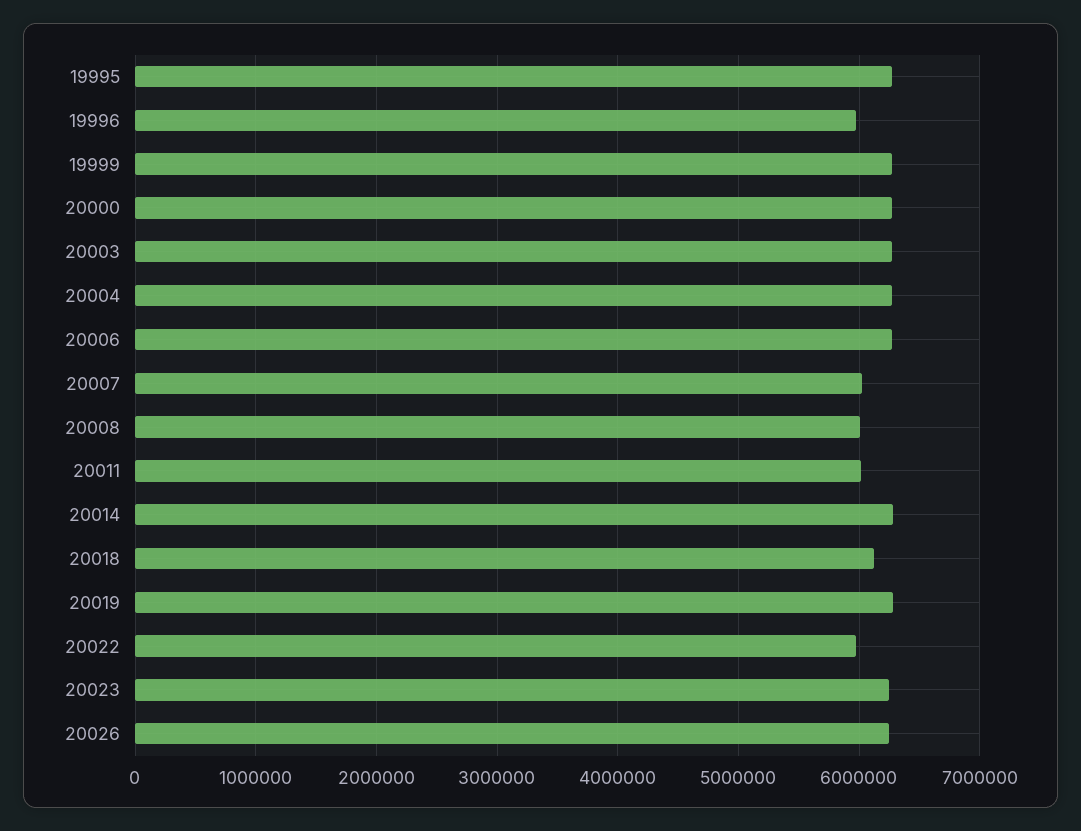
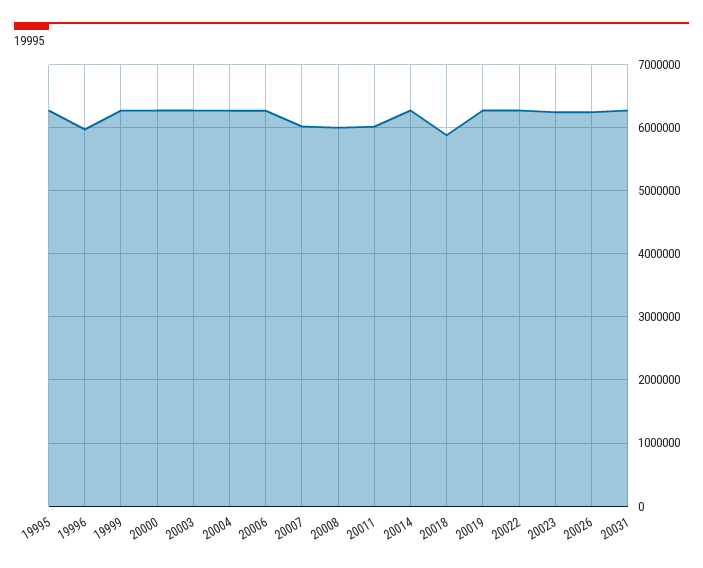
20018: 6100000 -> 5900000
20022: 6000000 -> 6300000
20031: none -> 6300000

